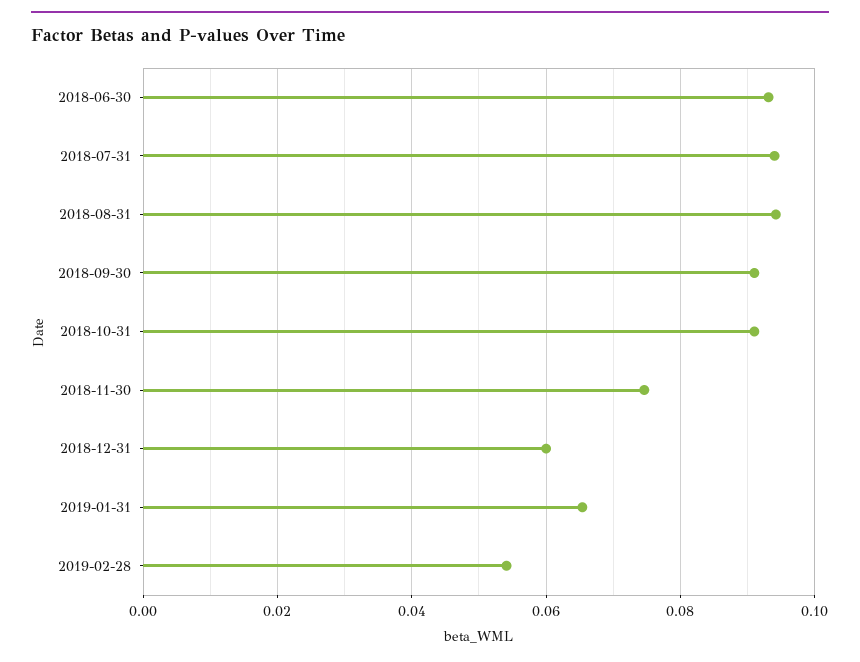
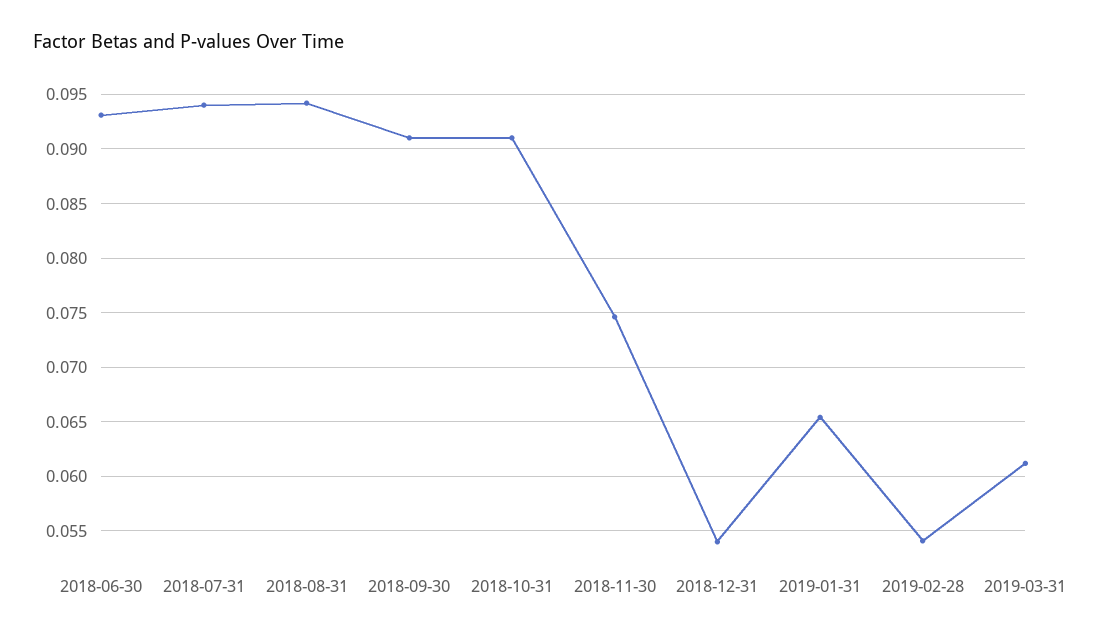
2018-12-31: 0.06 -> 0.054
2019-03-31: none -> 0.061

